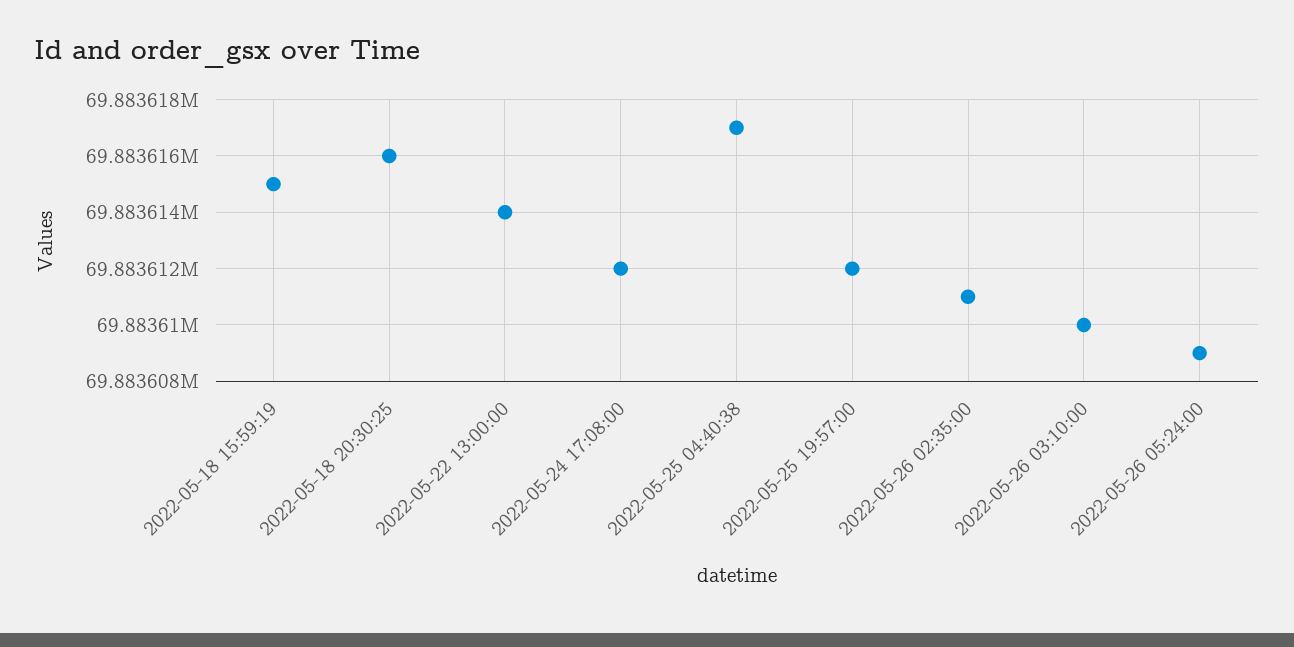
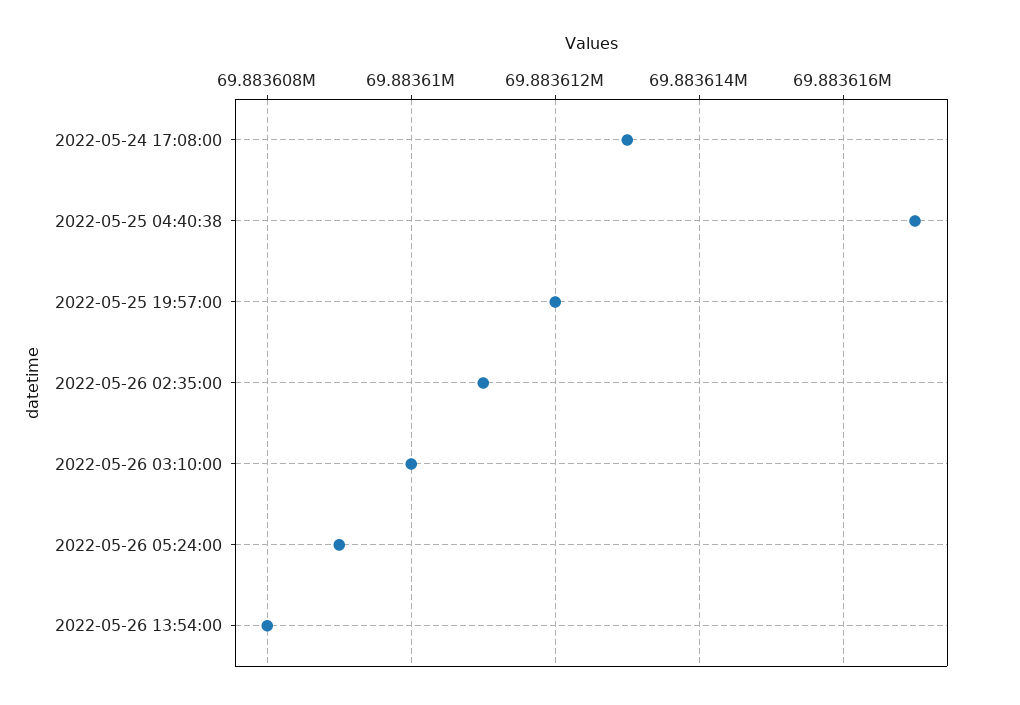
2022-05-18 15:59:19: 69883615 -> none
2022-05-18 20:30:25: 69883616 -> none
2022-05-22 13:00:00: 69883614 -> none
2022-05-24 17:08:00: 69883612 -> 69883613
2022-05-26 13:54:00: none -> 69883608

